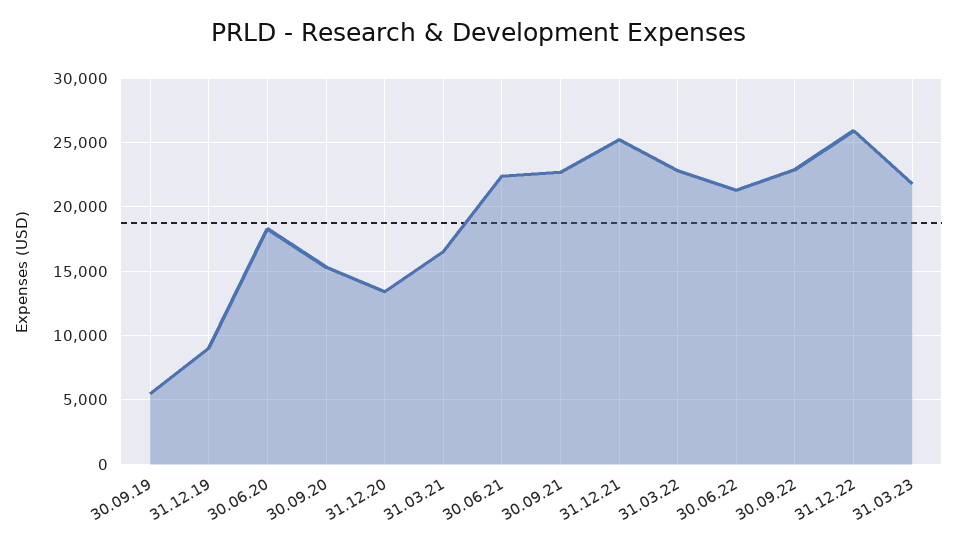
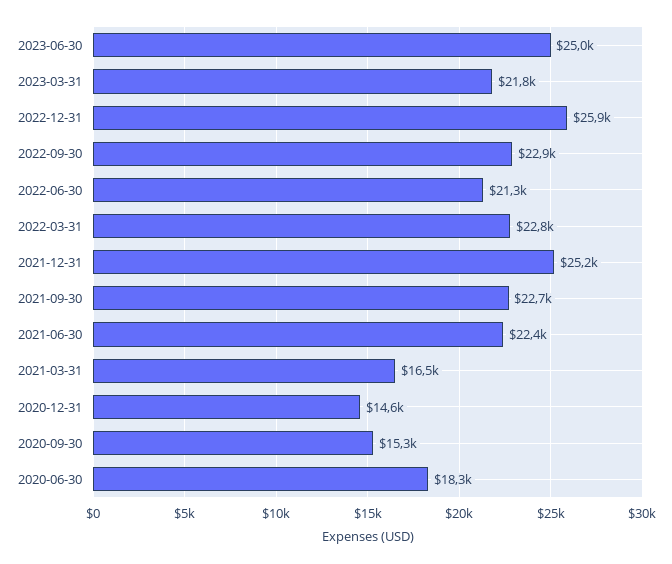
30.09.19: 5500 -> none
31.12.19: 9000 -> none
31.12.20: 13500 -> 14600
2023-06-30: none -> 25000

